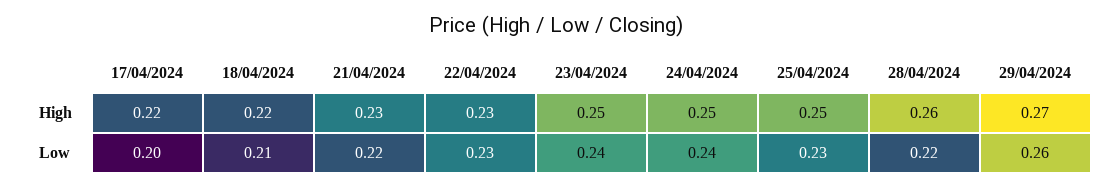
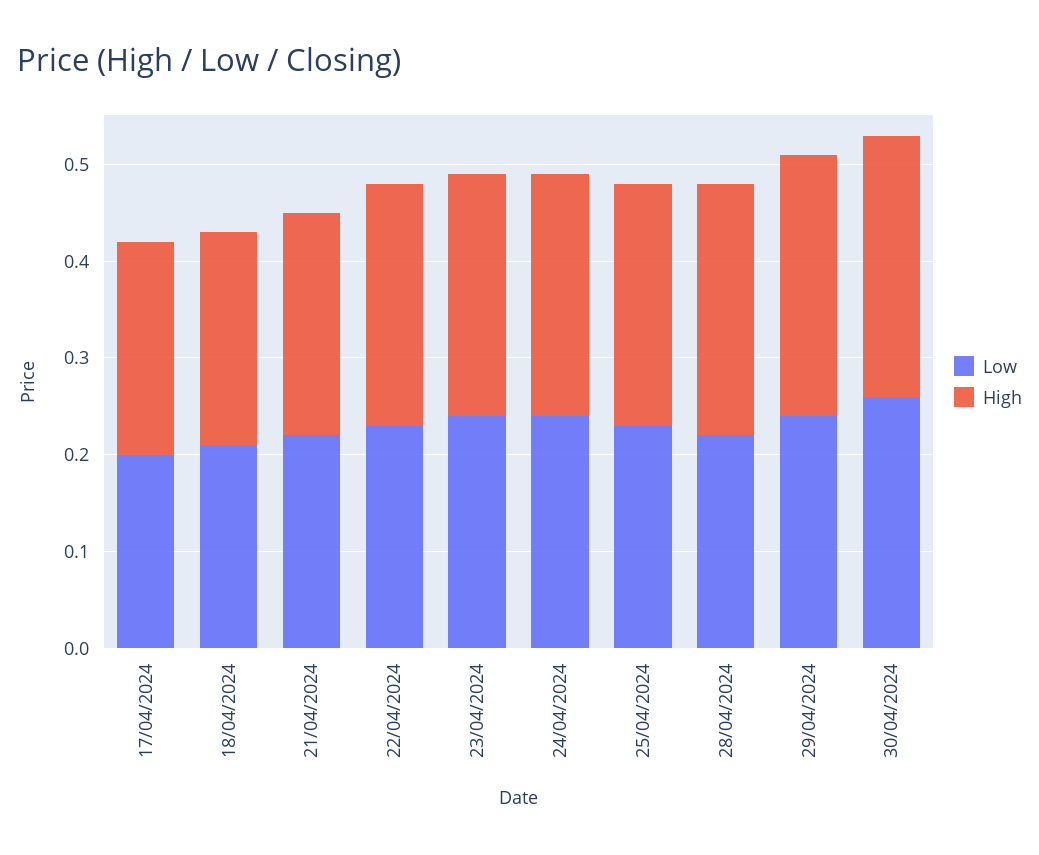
High, 22/04/2024: 0.23 -> 0.25
Low, 29/04/2024: 0.26 -> 0.24
Low, 30/04/2024: none -> 0.26
High, 30/04/2024: none -> 0.27

